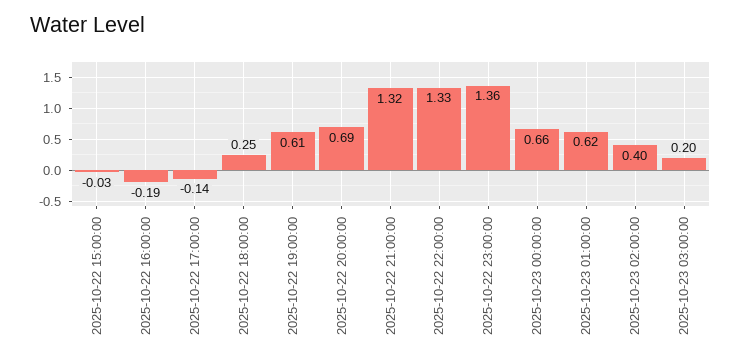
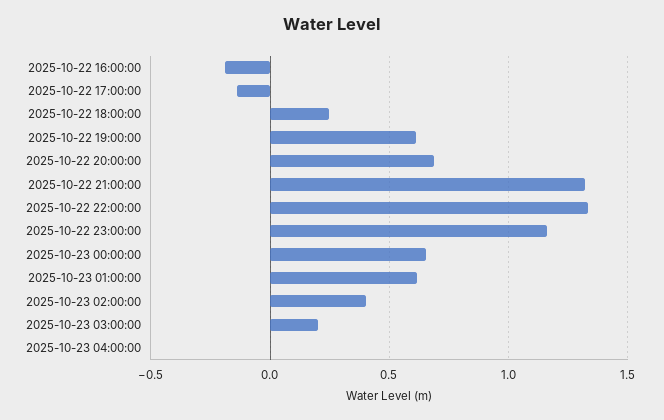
2025-10-22 15:00:00: -0.03 -> none
2025-10-22 23:00:00: 1.36 -> 1.15
2025-10-23 04:00:00: none -> 0

